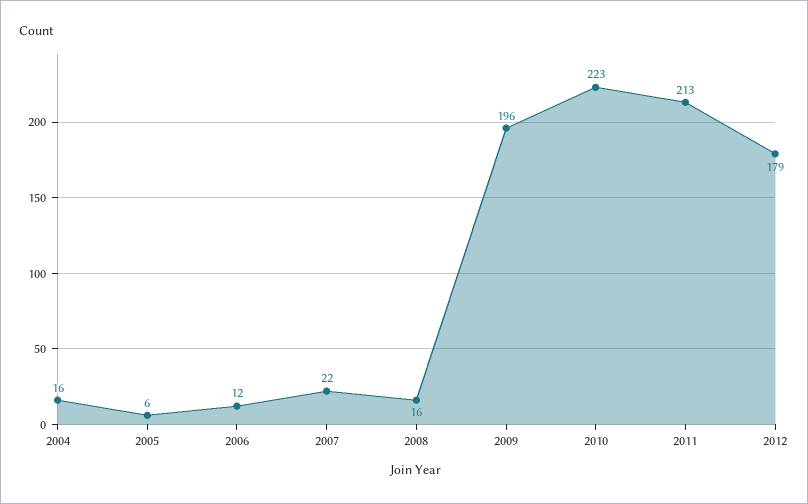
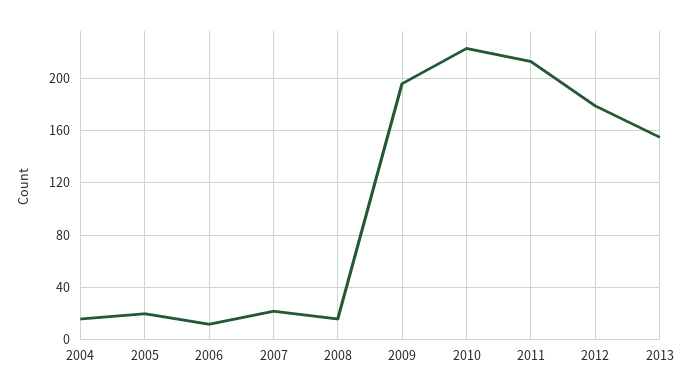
2005: 6 -> 20
2013: none -> 155

